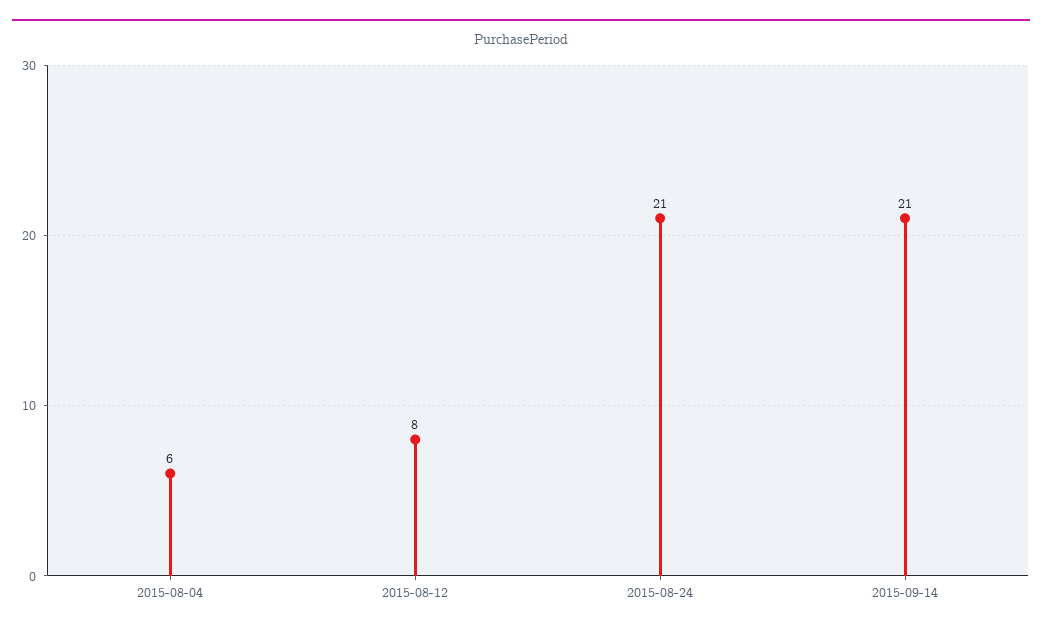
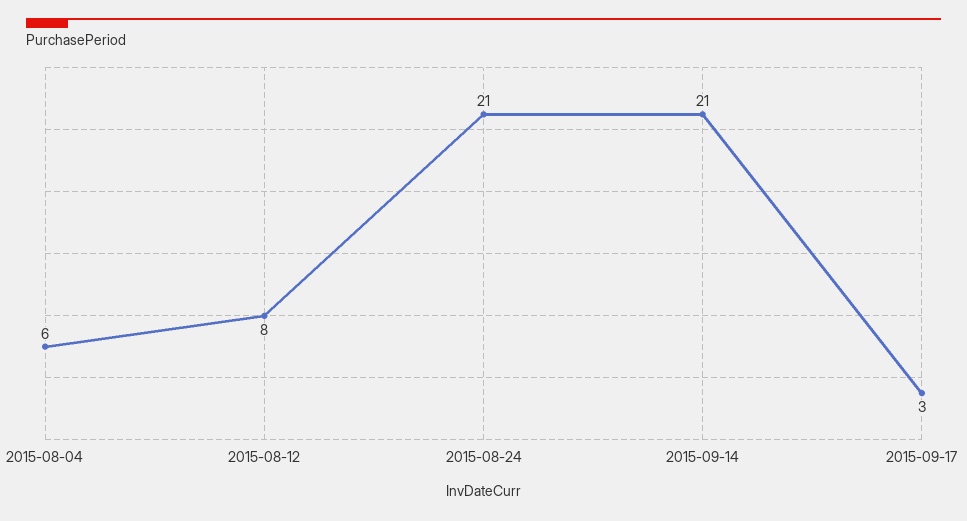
2015-09-17: none -> 3

